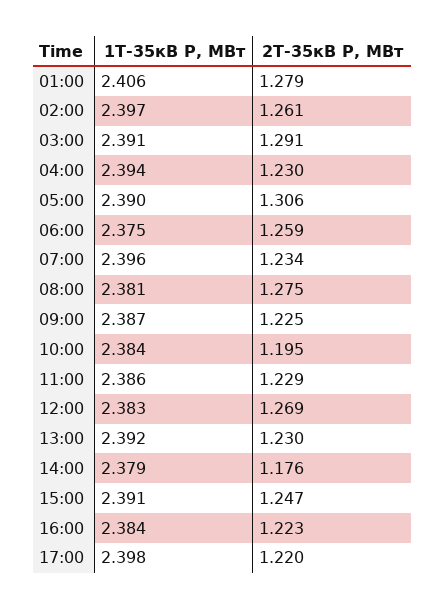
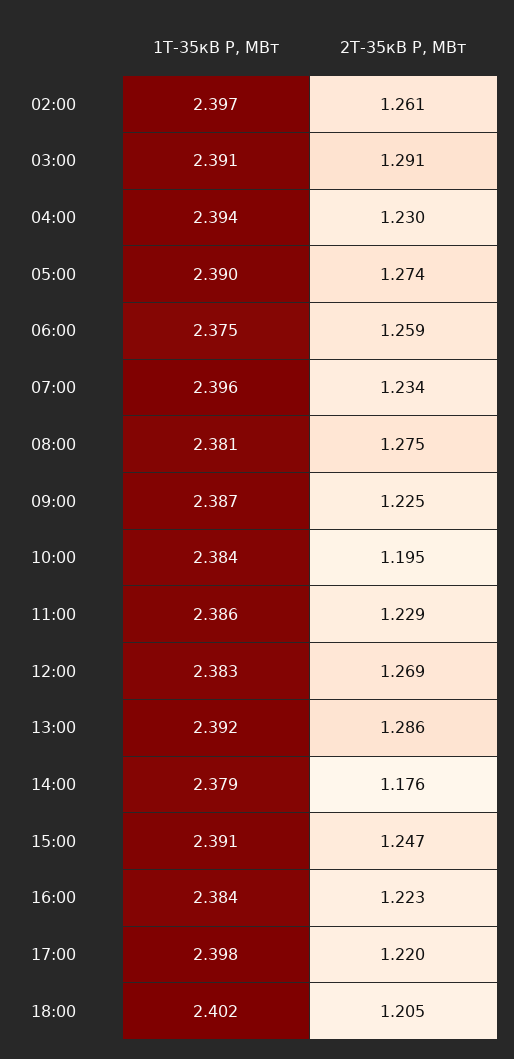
1Т-35кВ P, МВт, 01:00: 2.406 -> none
2Т-35кВ P, МВт, 01:00: 1.279 -> none
2Т-35кВ P, МВт, 05:00: 1.306 -> 1.274
2Т-35кВ P, МВт, 13:00: 1.23 -> 1.286
1Т-35кВ P, МВт, 18:00: none -> 2.402
2Т-35кВ P, МВт, 18:00: none -> 1.205

